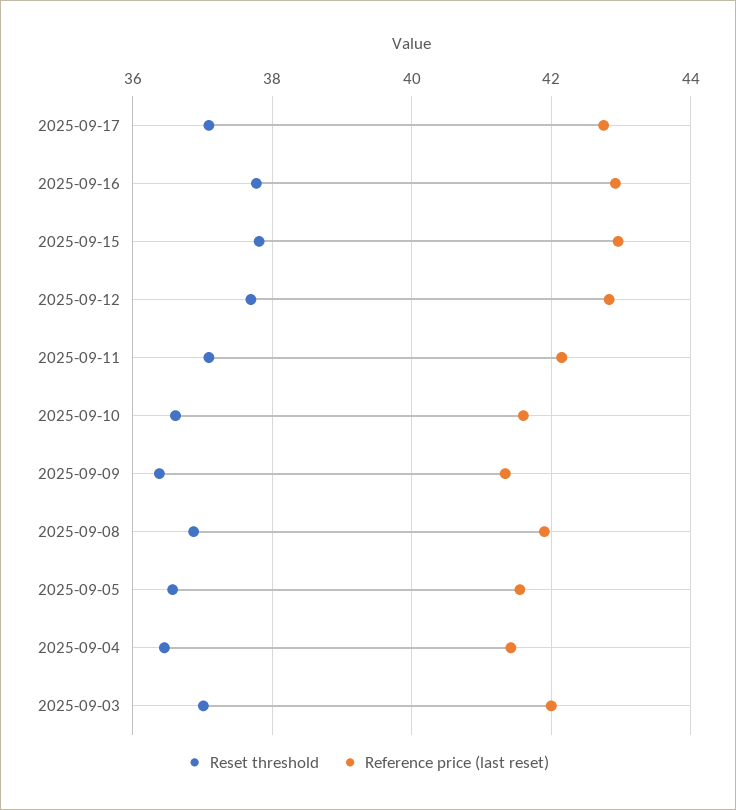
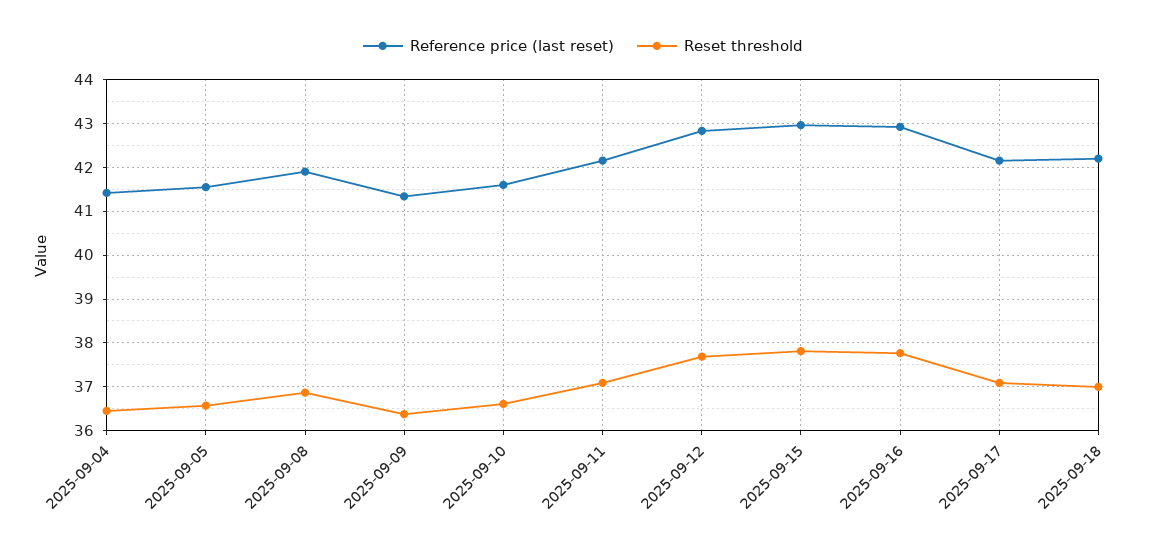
Reference price (last reset), 2025-09-17: 42.8 -> 42.2
Reset threshold, 2025-09-03: 37 -> none
Reference price (last reset), 2025-09-03: 42 -> none
Reference price (last reset), 2025-09-18: none -> 42.2
Reset threshold, 2025-09-18: none -> 37

